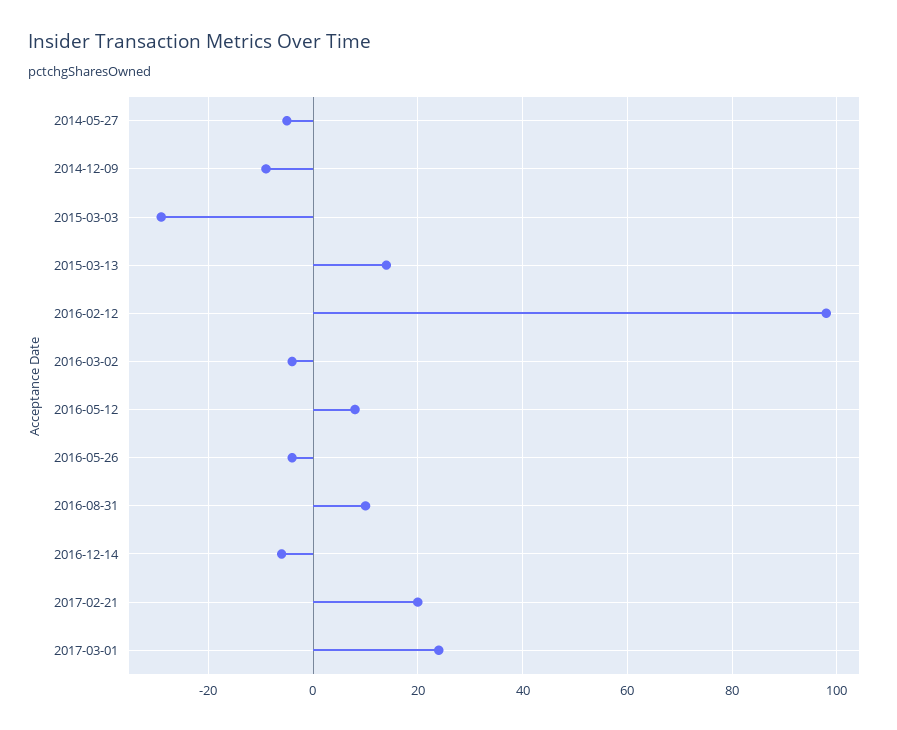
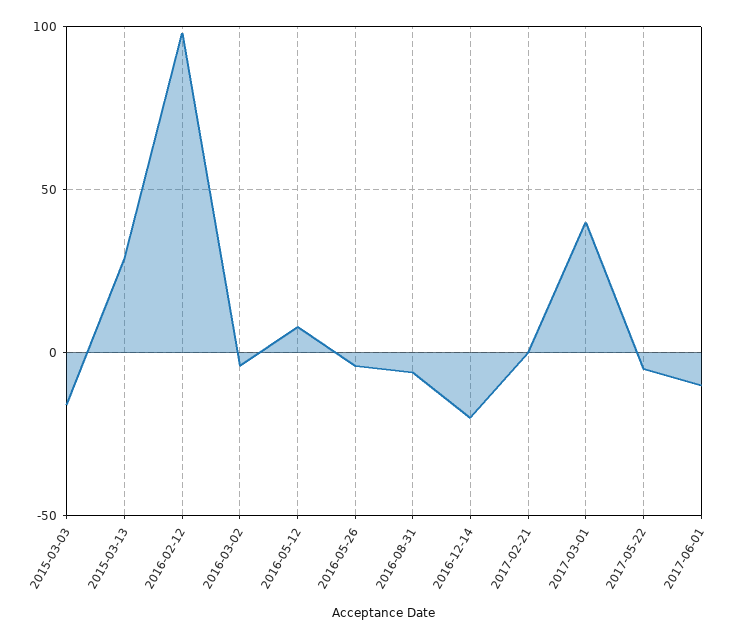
2014-05-27: -5 -> none
2014-12-09: -10 -> none
2015-03-03: -30 -> -15
2015-03-13: 15 -> 30
2016-08-31: 10 -> -5
2016-12-14: -5 -> -20
2017-02-21: 20 -> 0
2017-03-01: 25 -> 40
2017-05-22: none -> -5
2017-06-01: none -> -10

